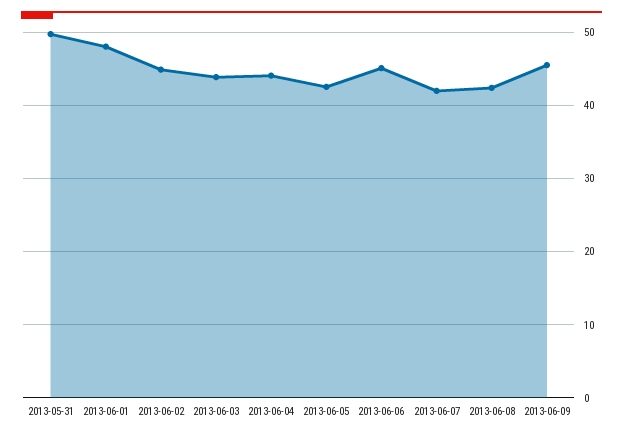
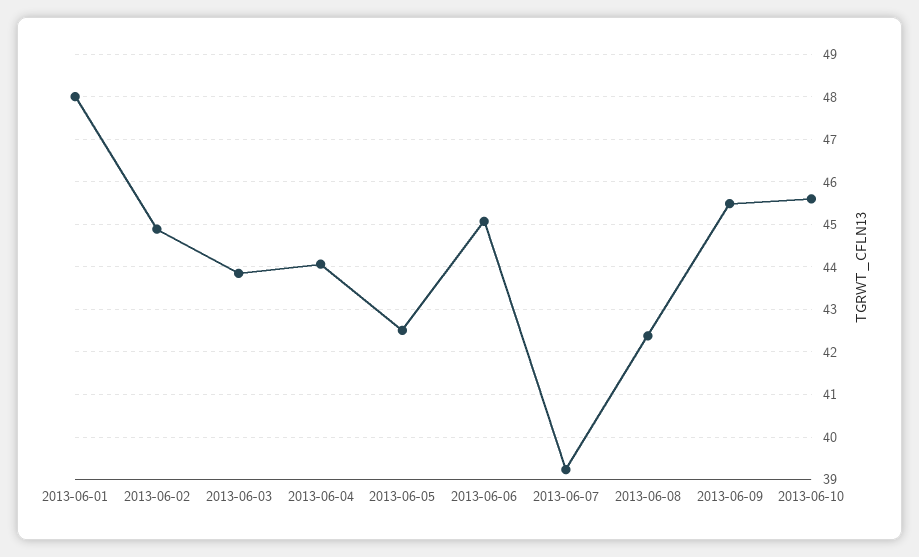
2013-05-31: 50 -> none
2013-06-07: 42 -> 39.2
2013-06-10: none -> 45.6

